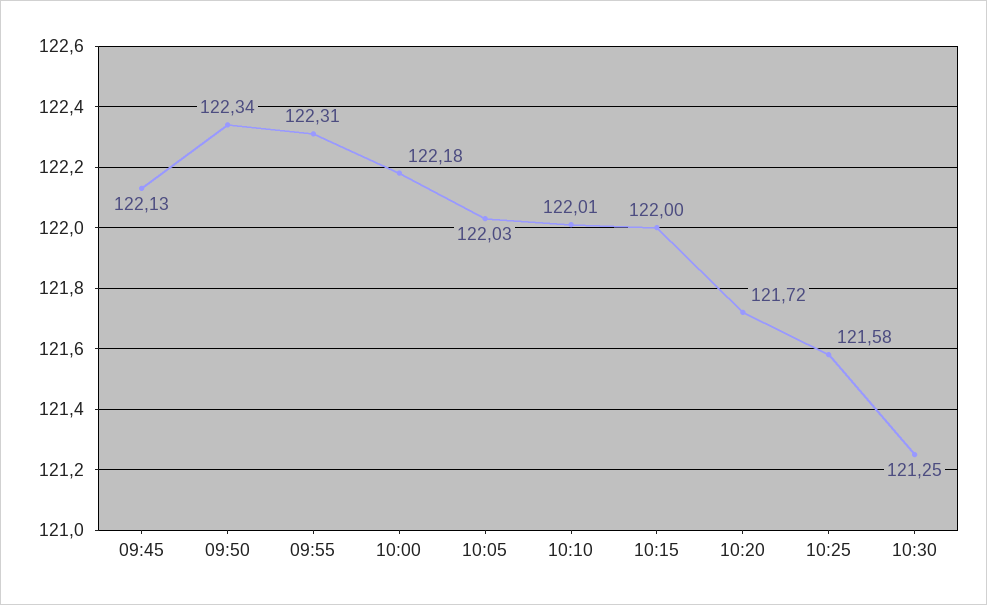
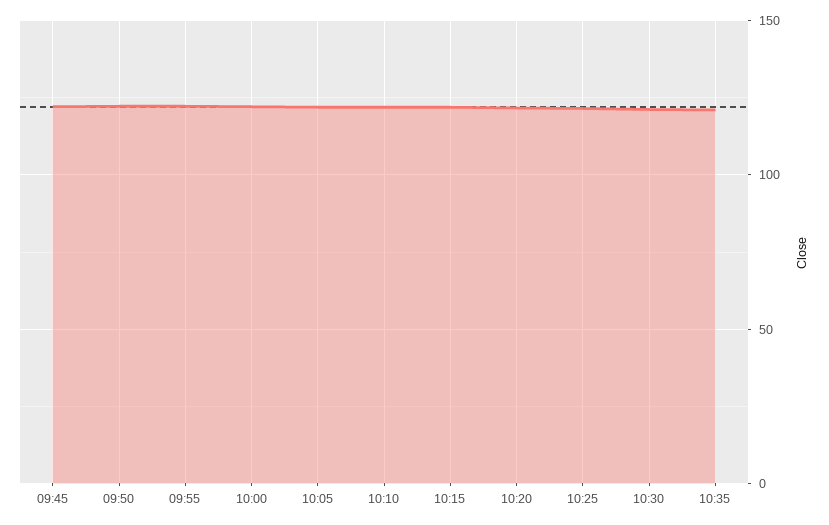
10:35: none -> 120

